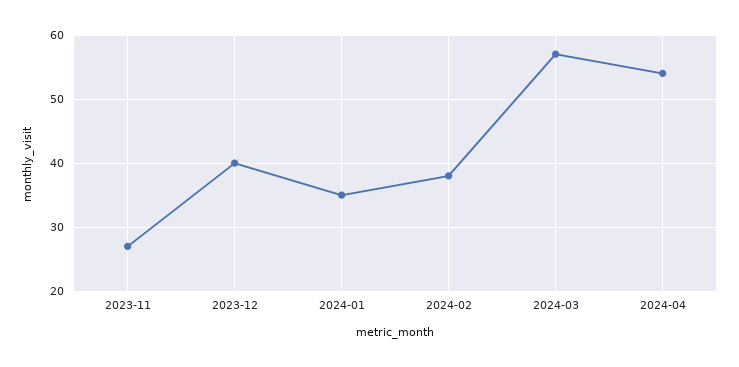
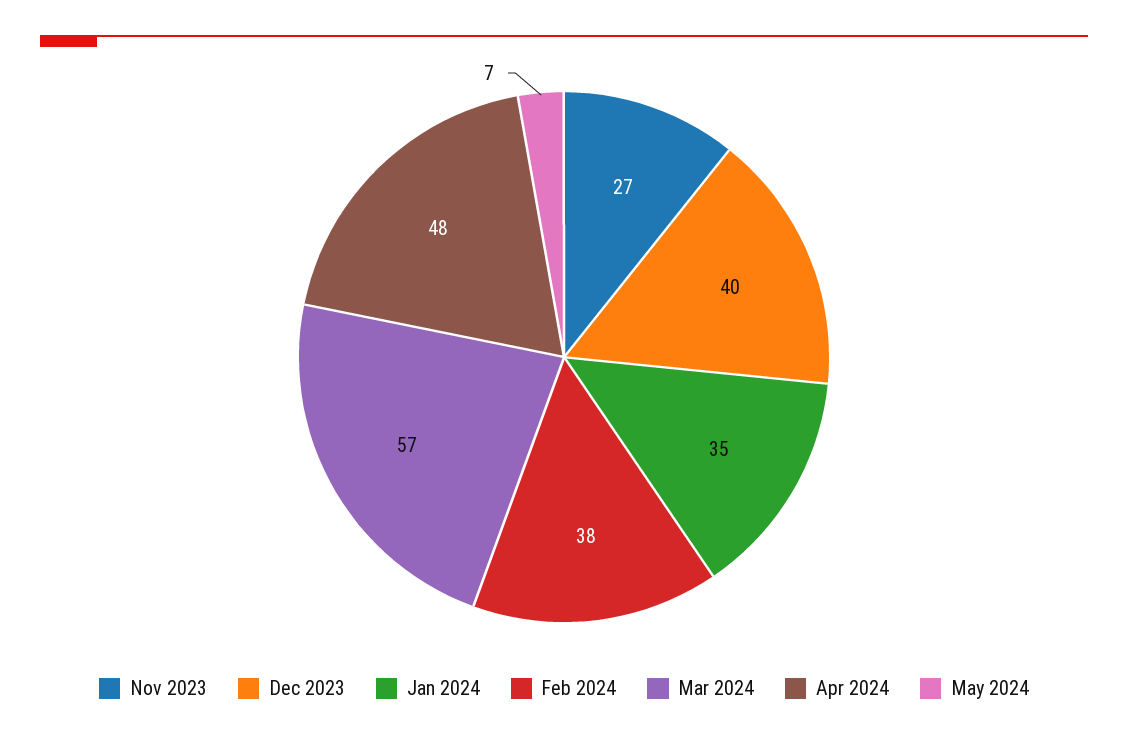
2024-04: 54 -> 48
May 2024: none -> 7

